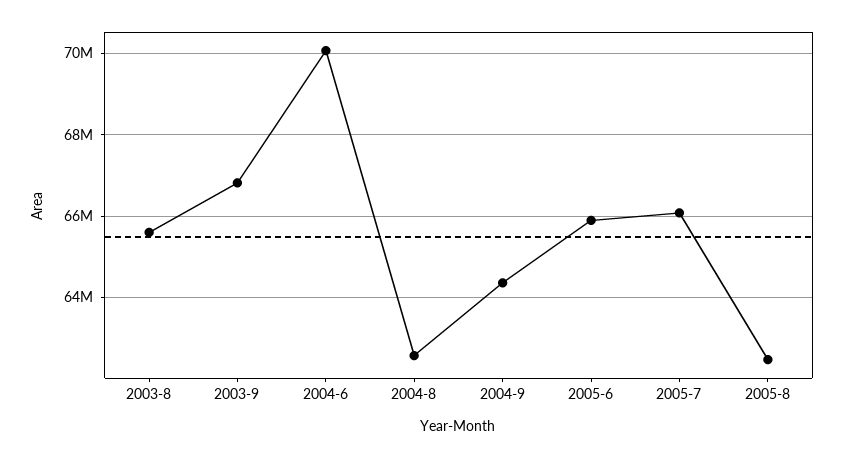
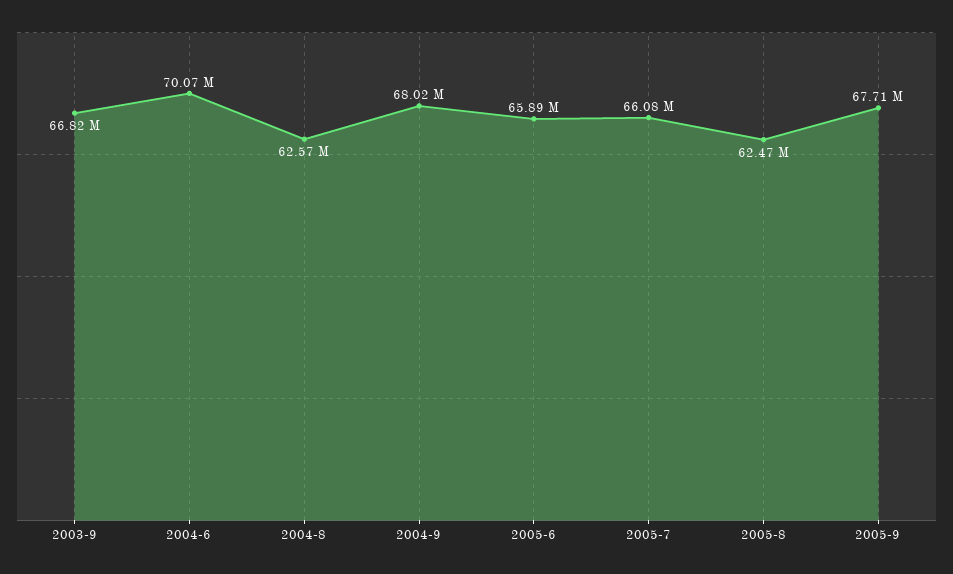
2003-8: 65600000 -> none
2004-9: 64400000 -> 68020000
2005-9: none -> 67710000

